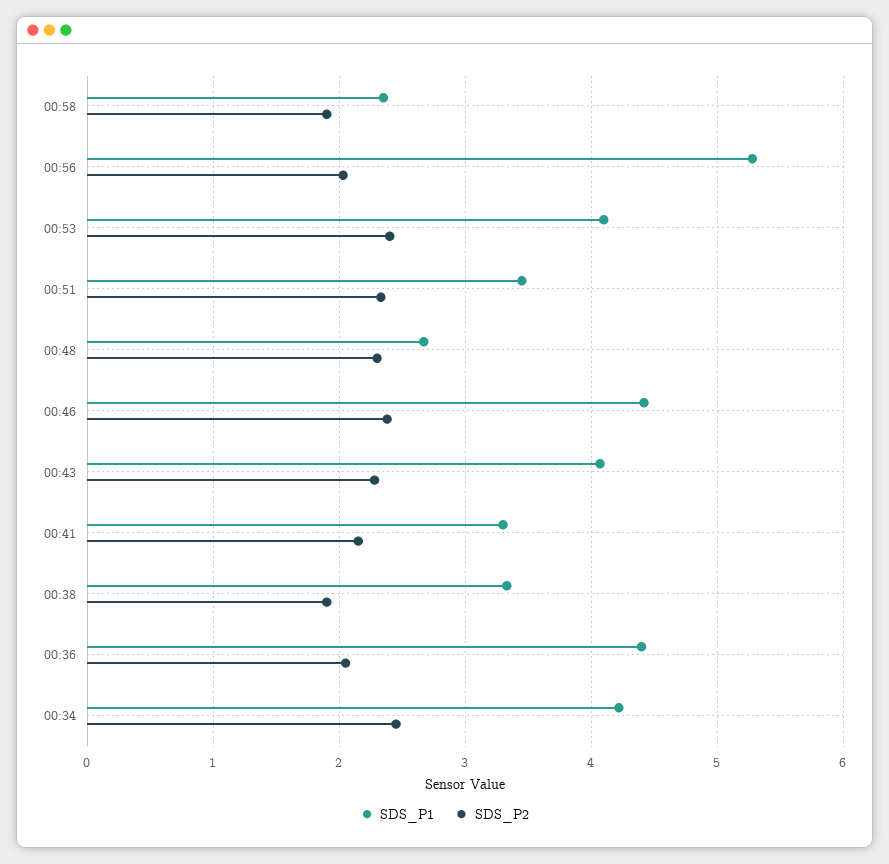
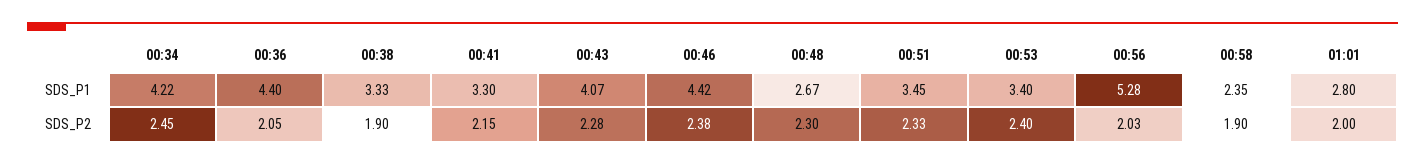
SDS_P1, 00:53: 4.1 -> 3.4
SDS_P1, 01:01: none -> 2.8
SDS_P2, 01:01: none -> 2

